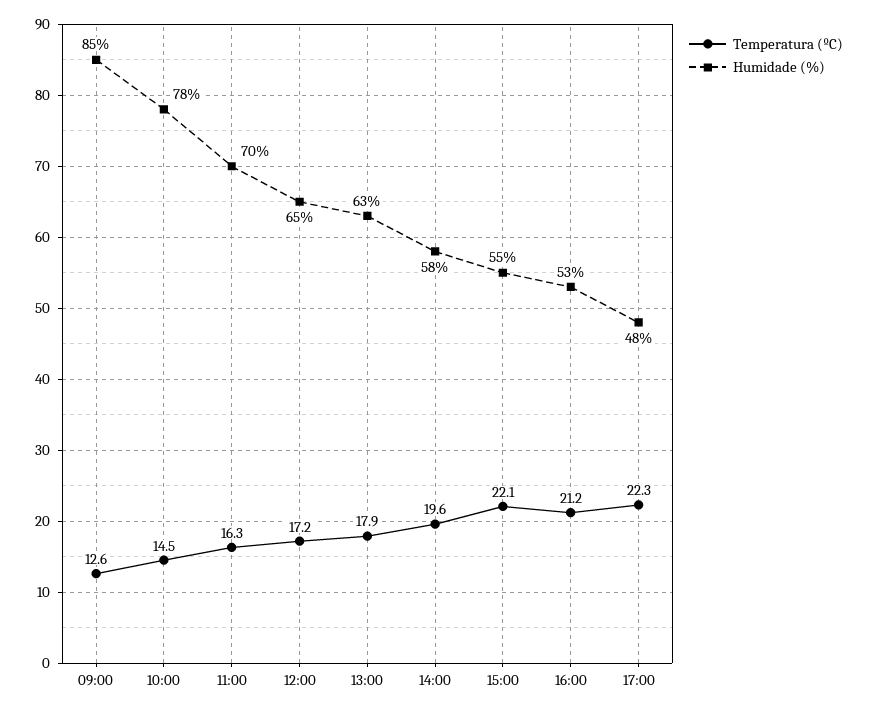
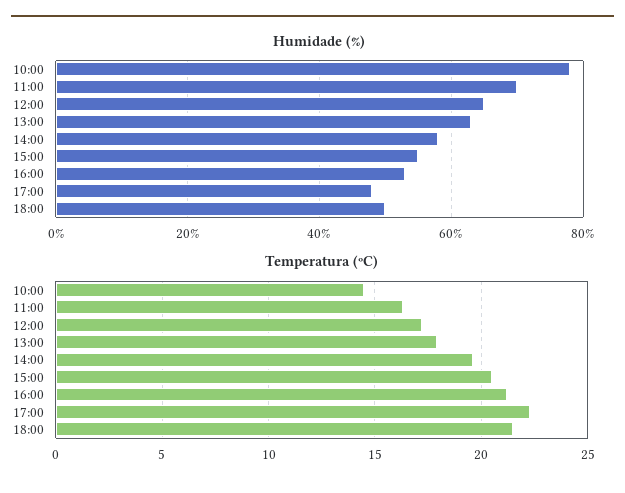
Temperatura (ºC), 09:00: 12.6 -> none
Humidade (%), 09:00: 85 -> none
Temperatura (ºC), 15:00: 22.1 -> 20.5
Humidade (%), 18:00: none -> 50
Temperatura (ºC), 18:00: none -> 21.5

